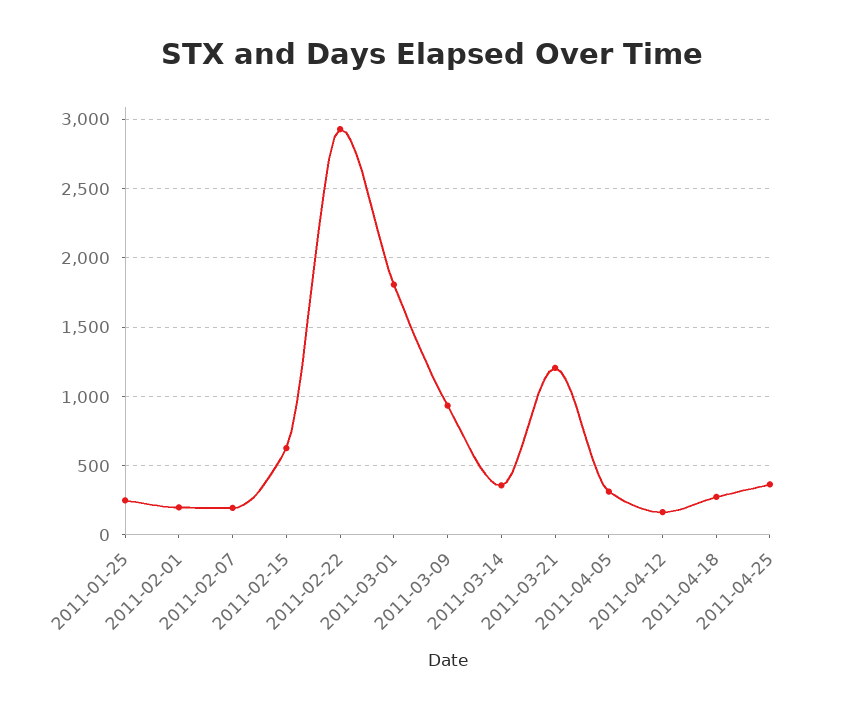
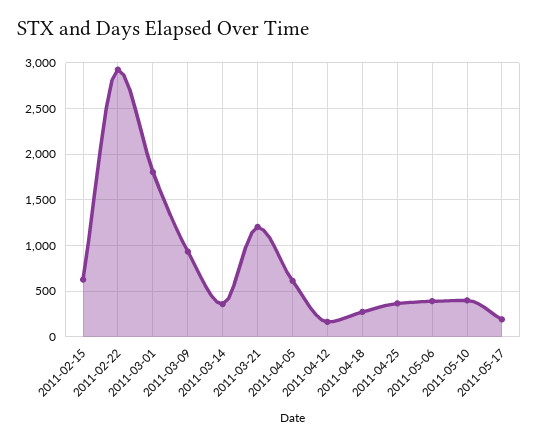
2011-01-25: 250 -> none
2011-02-01: 200 -> none
2011-02-07: 200 -> none
2011-04-05: 300 -> 600
2011-05-06: none -> 400
2011-05-10: none -> 400
2011-05-17: none -> 200

